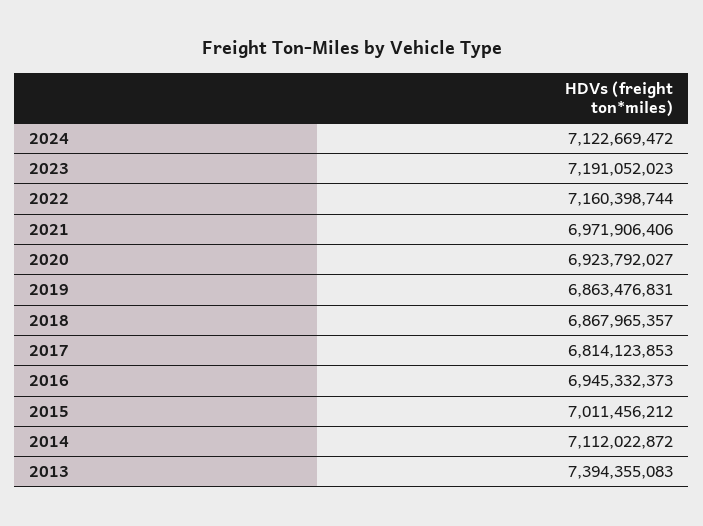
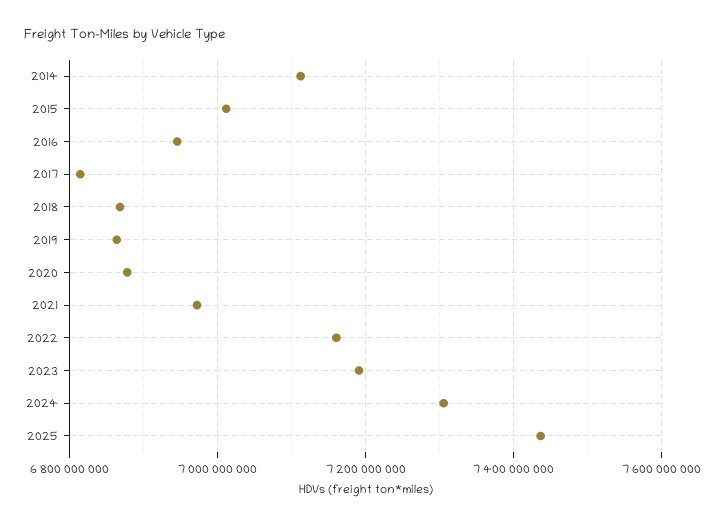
2024: 7122669472 -> 7300000000
2020: 6923792027 -> 6880000000
2013: 7394355083 -> none
2025: none -> 7440000000

